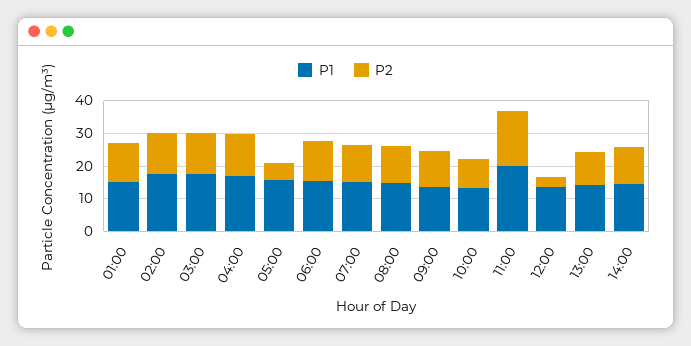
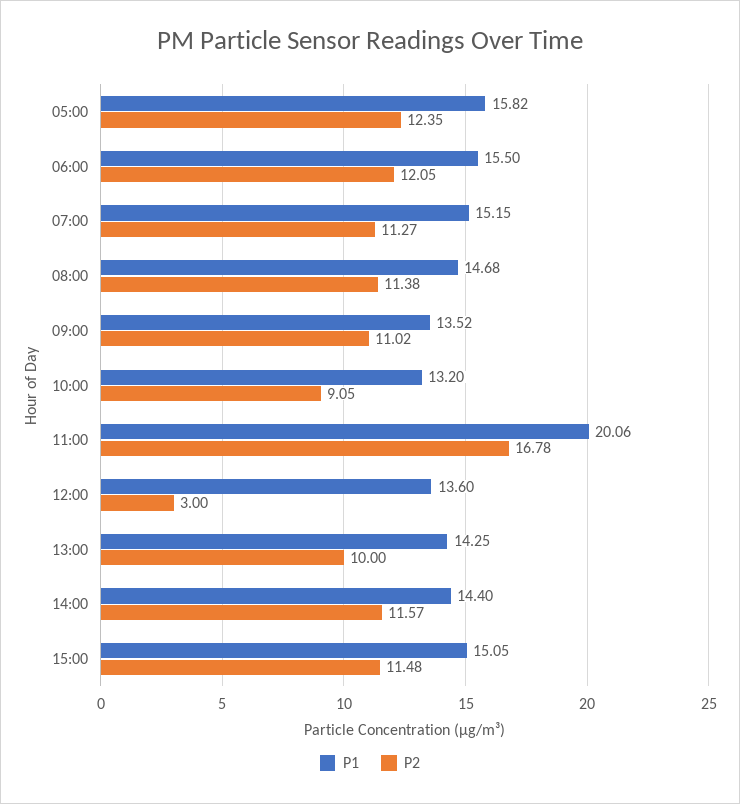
P1, 01:00: 15 -> none
P2, 01:00: 12.5 -> none
P1, 02:00: 17.5 -> none
P2, 02:00: 12.5 -> none
P1, 03:00: 17.5 -> none
P2, 03:00: 12.5 -> none
P1, 04:00: 17.5 -> none
P2, 04:00: 12.5 -> none
P2, 05:00: 5 -> 12.35
P1, 15:00: none -> 15.05
P2, 15:00: none -> 11.48

